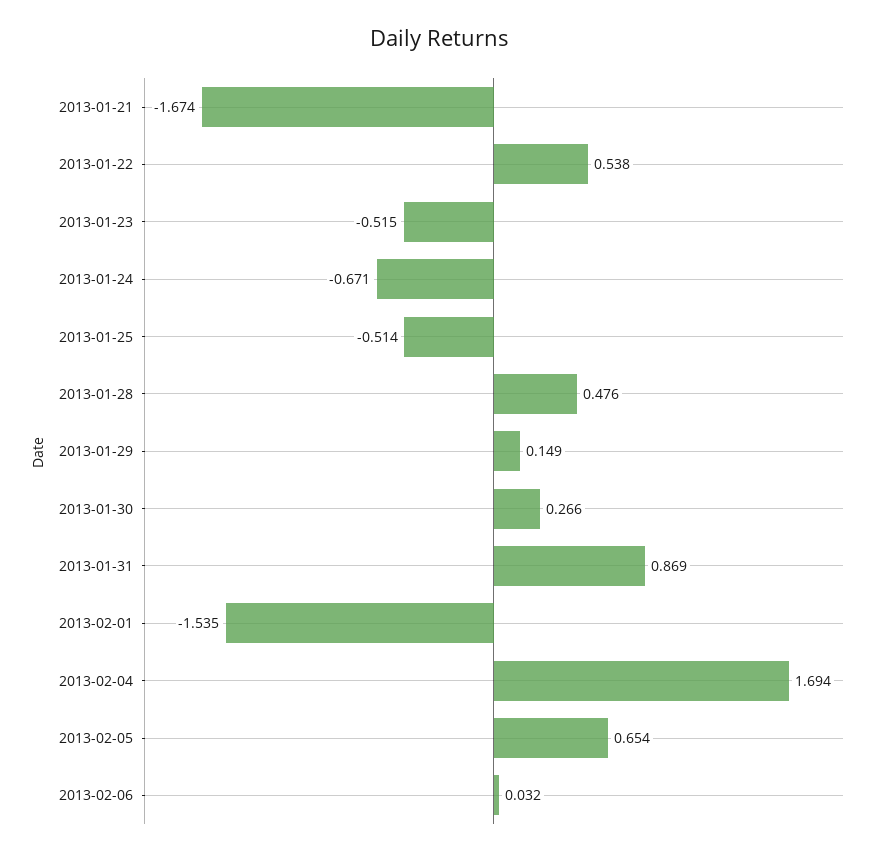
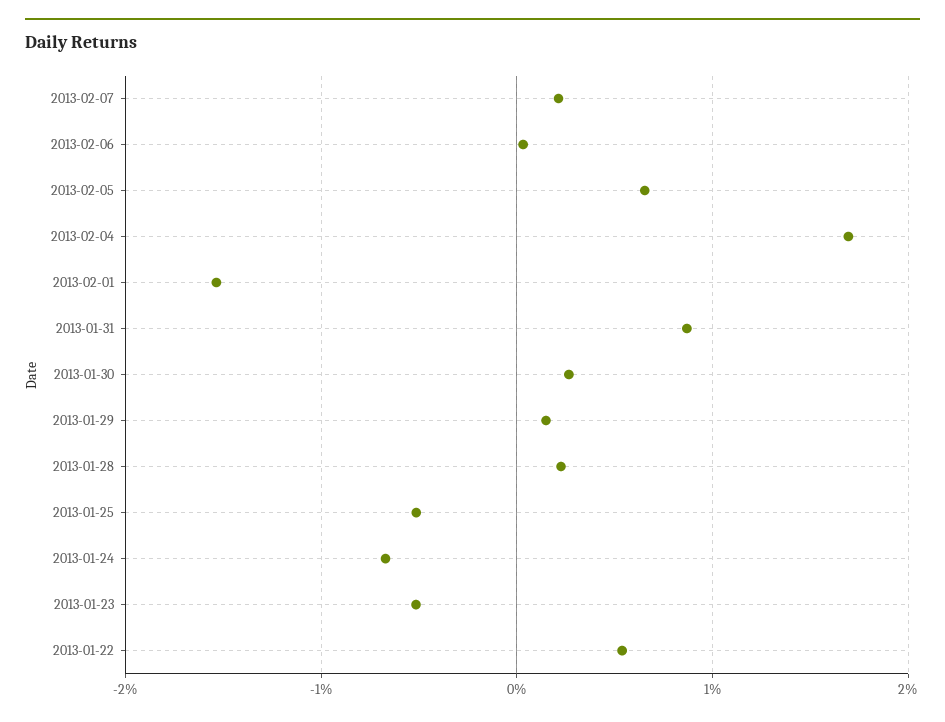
2013-01-21: -1.674 -> none
2013-01-28: 0.476 -> 0.2
2013-02-07: none -> 0.2

